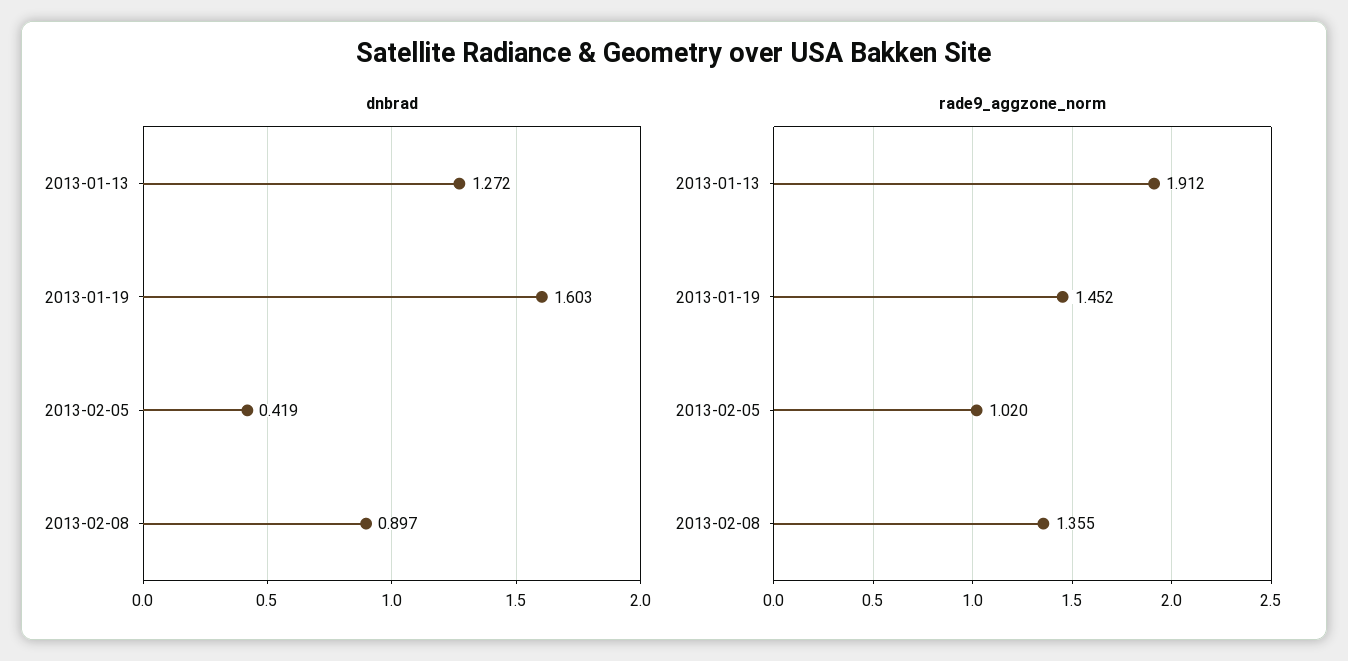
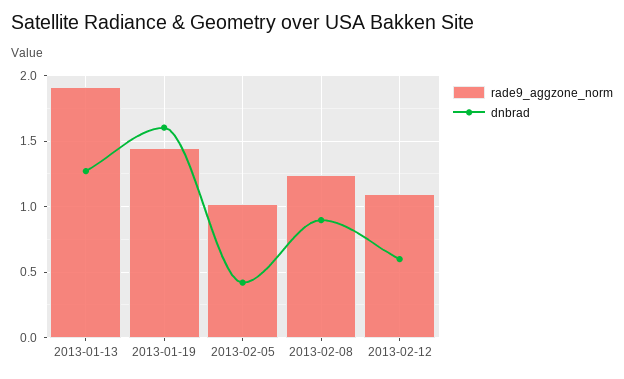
rade9_aggzone_norm, 2013-02-08: 1.355 -> 1.25
rade9_aggzone_norm, 2013-02-12: none -> 1.1
dnbrad, 2013-02-12: none -> 0.6

